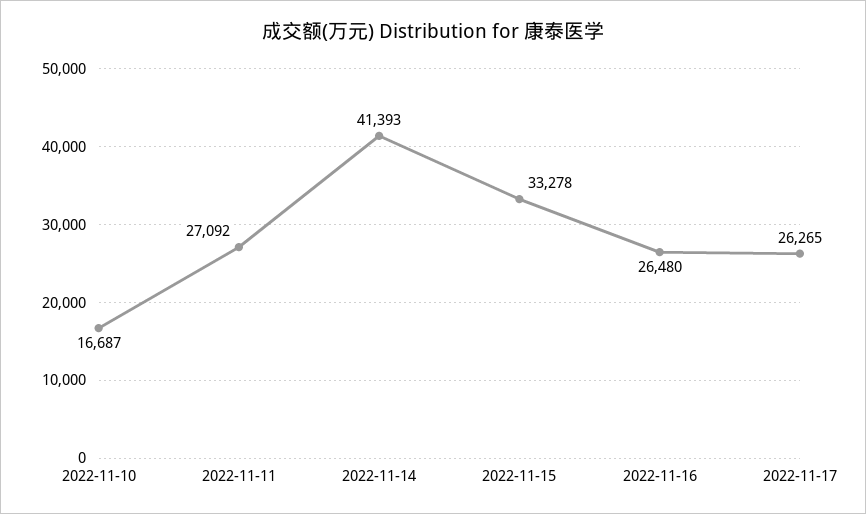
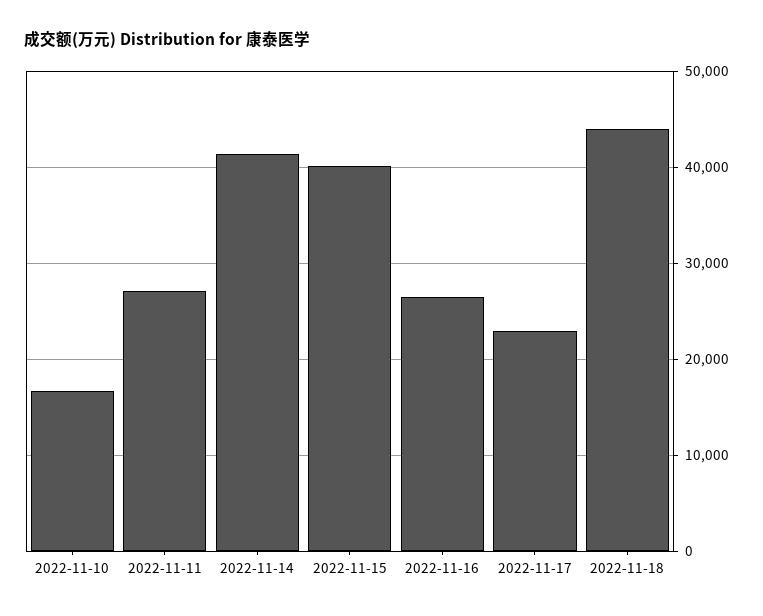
2022-11-15: 33278 -> 40000
2022-11-17: 26265 -> 23000
2022-11-18: none -> 44000

